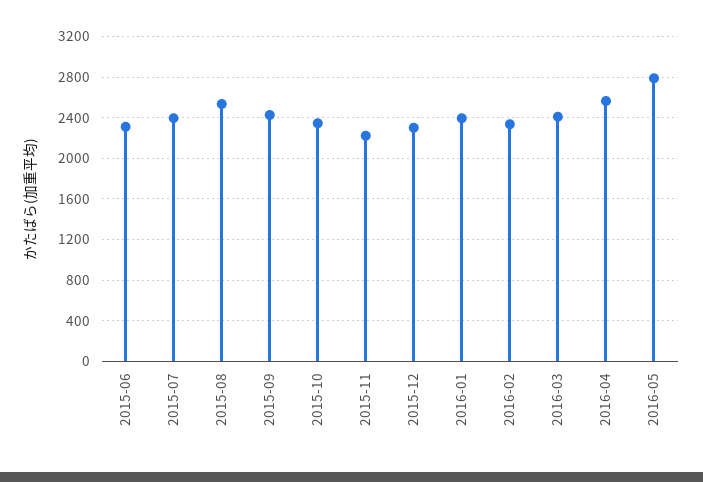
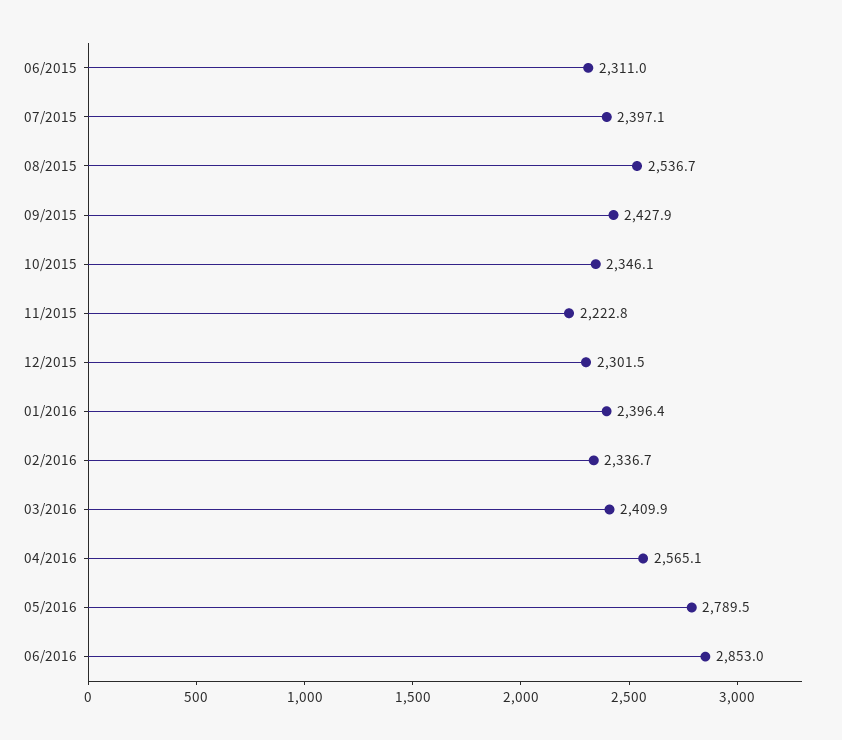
06/2016: none -> 2853

